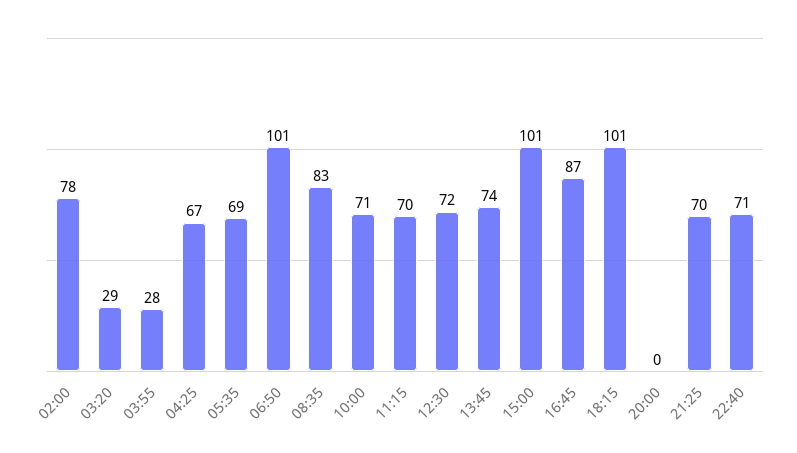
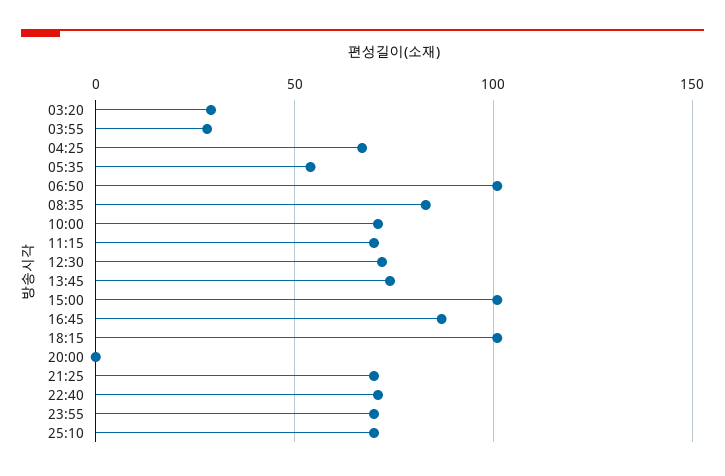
02:00: 78 -> none
05:35: 69 -> 55
23:55: none -> 70
25:10: none -> 70

